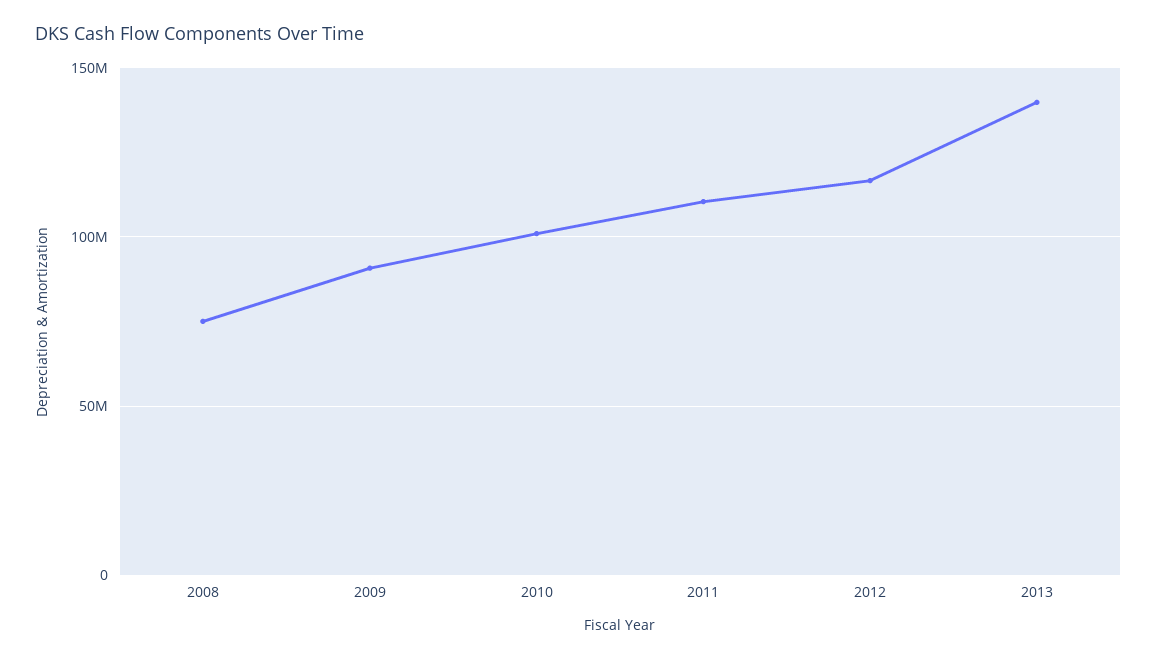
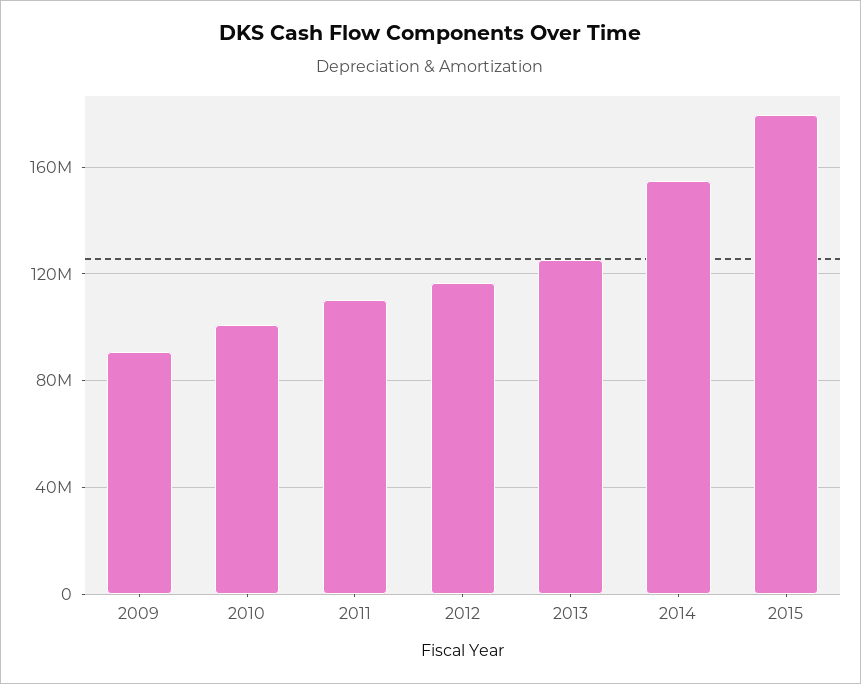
2008: 75000000 -> none
2013: 140000000 -> 125000000
2014: none -> 155000000
2015: none -> 180000000

